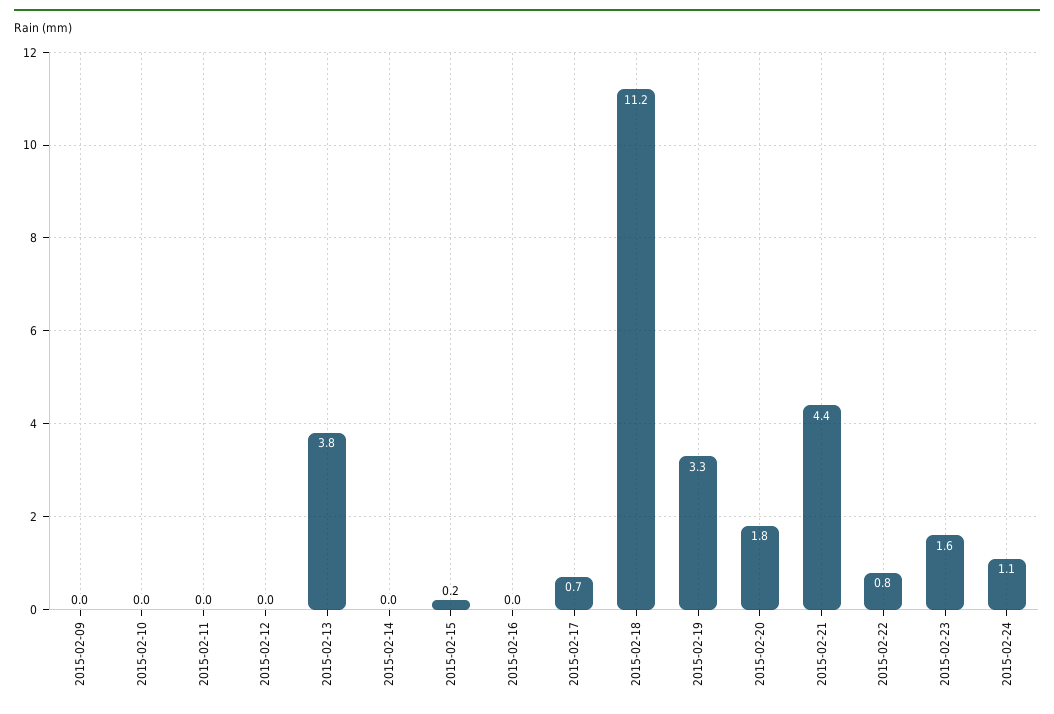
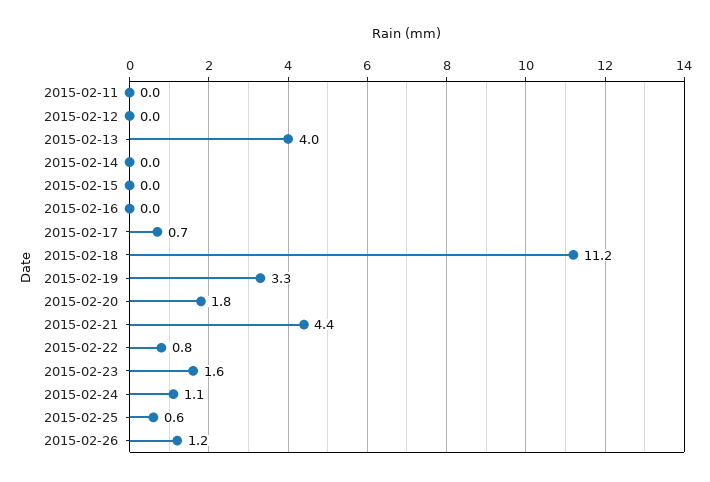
2015-02-09: 0 -> none
2015-02-10: 0 -> none
2015-02-13: 3.8 -> 4
2015-02-15: 0.2 -> 0
2015-02-25: none -> 0.6
2015-02-26: none -> 1.2

